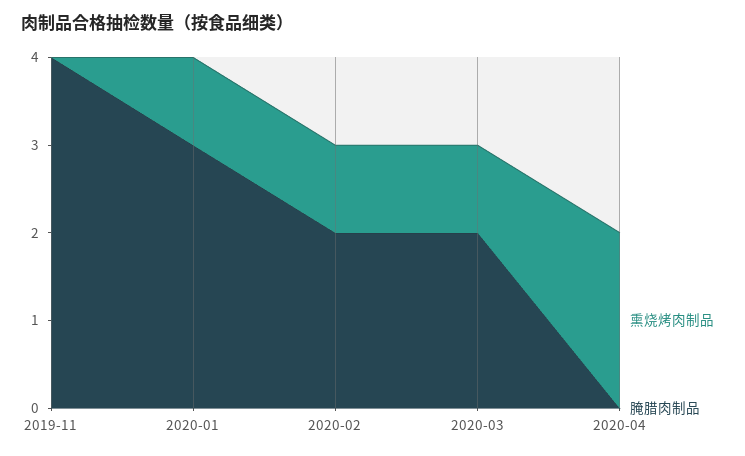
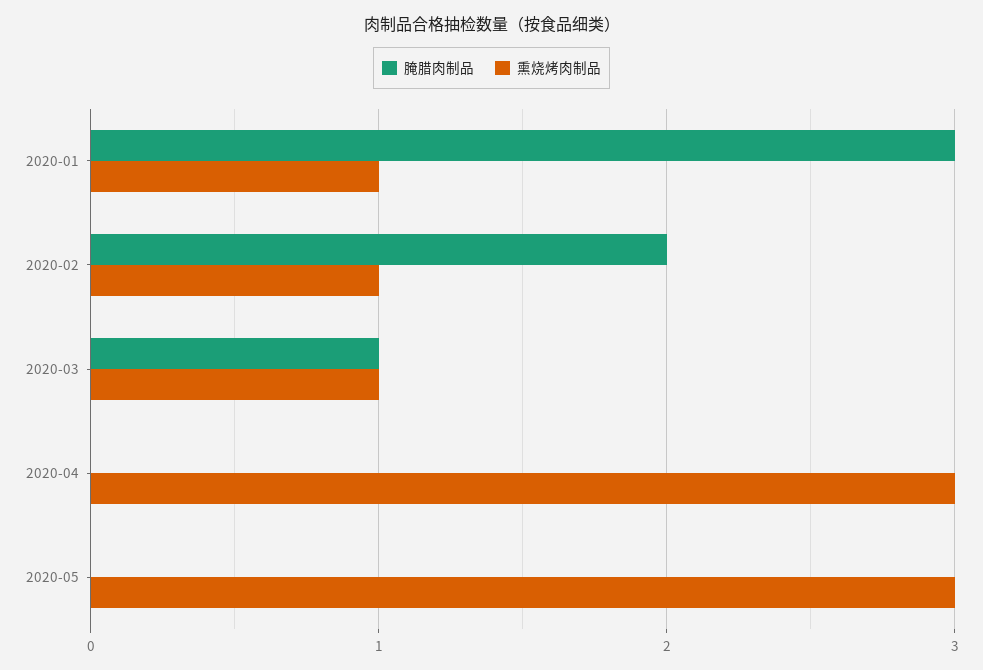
熏烧烤肉制品, 2019-11: 0 -> none
腌腊肉制品, 2019-11: 4 -> none
腌腊肉制品, 2020-03: 2 -> 1
熏烧烤肉制品, 2020-04: 2 -> 3
腌腊肉制品, 2020-05: none -> 0
熏烧烤肉制品, 2020-05: none -> 3

